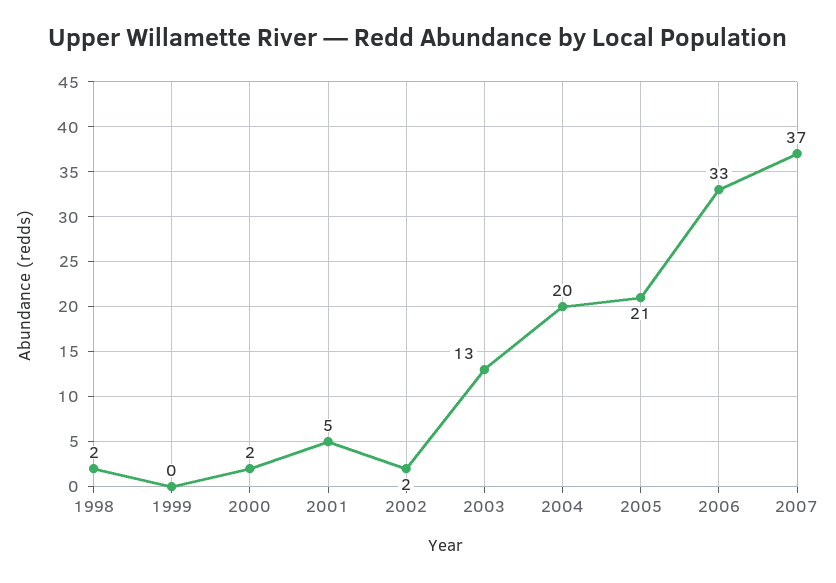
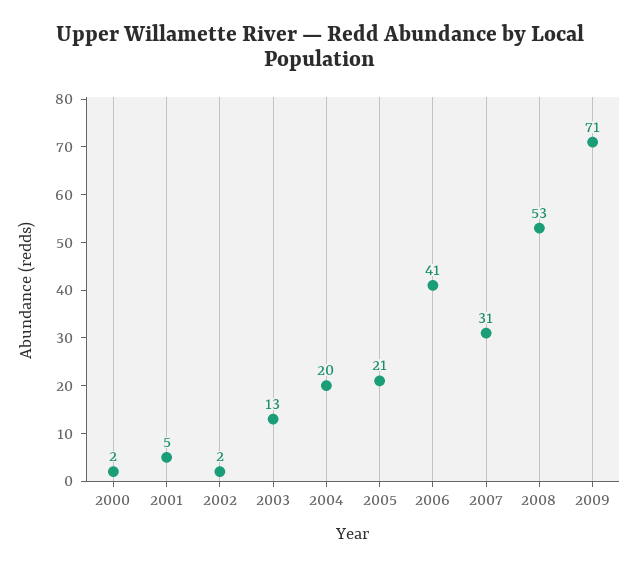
1998: 2 -> none
1999: 0 -> none
2006: 33 -> 41
2007: 37 -> 31
2008: none -> 53
2009: none -> 71

